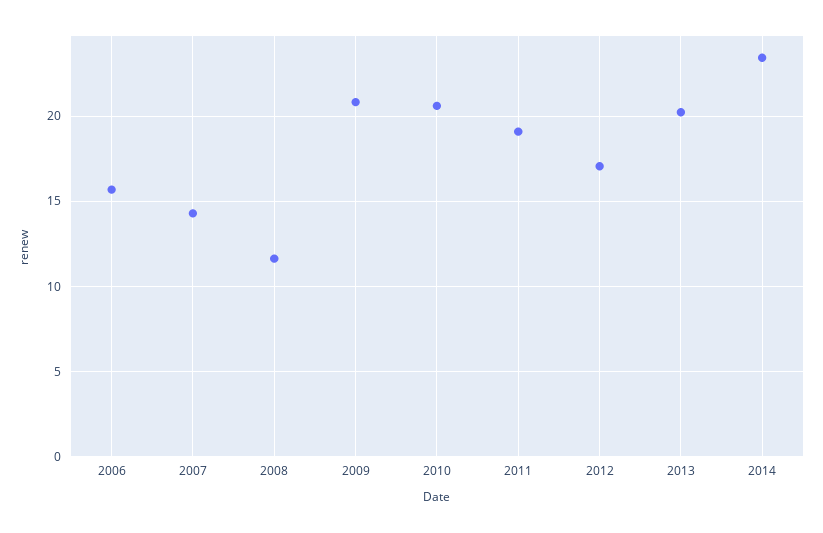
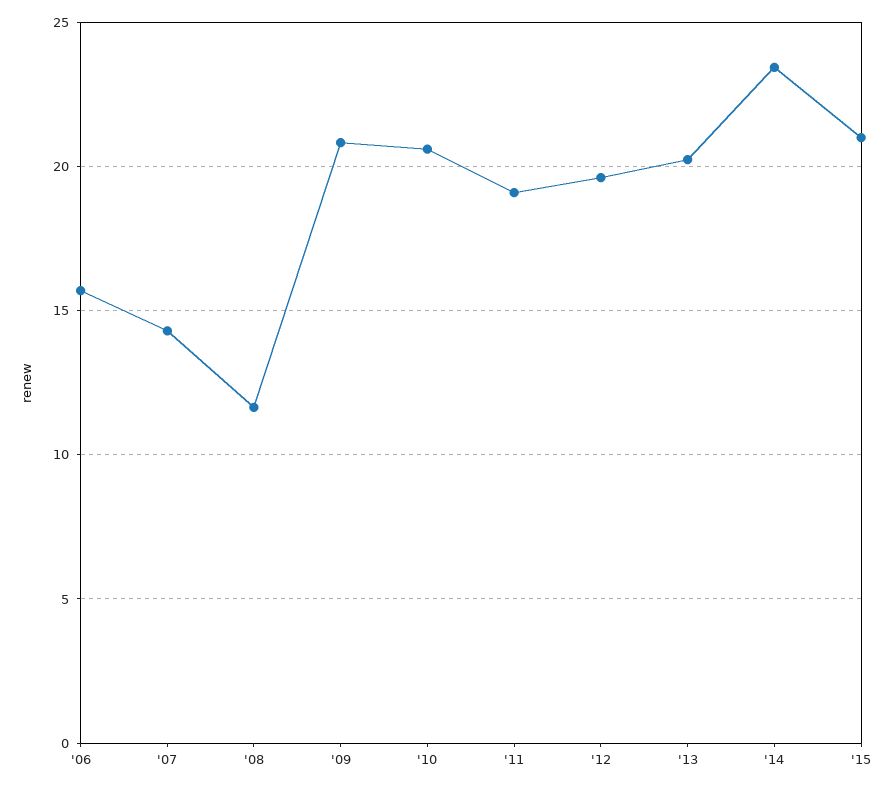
2012: 17 -> 19.5
'15: none -> 21

